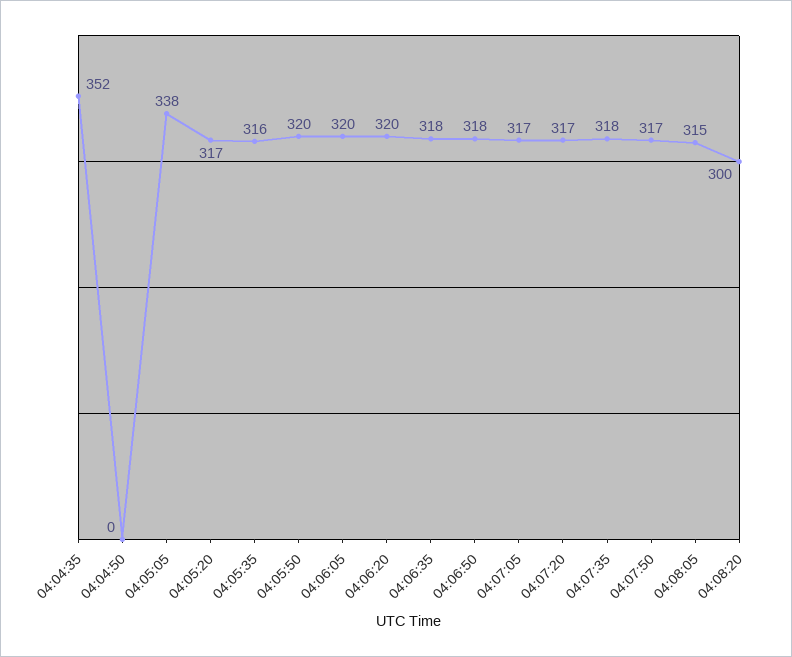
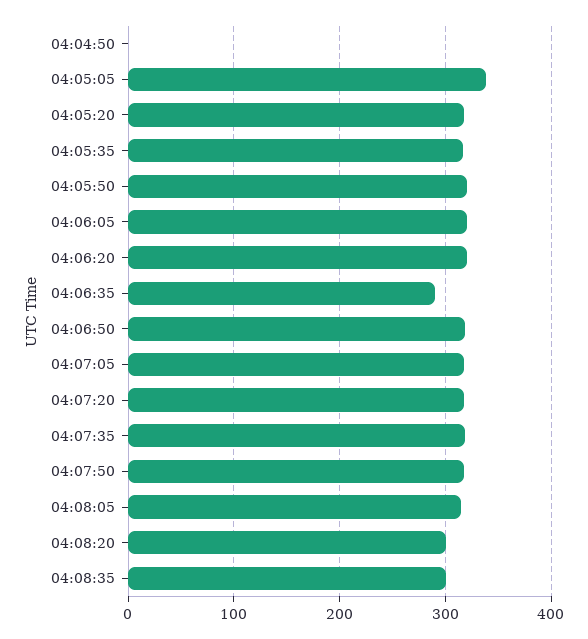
04:04:35: 352 -> none
04:06:35: 318 -> 290
04:08:35: none -> 300

